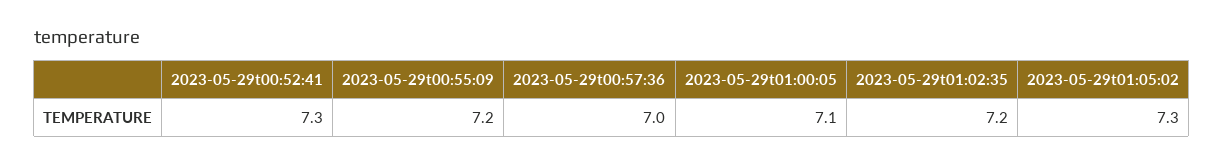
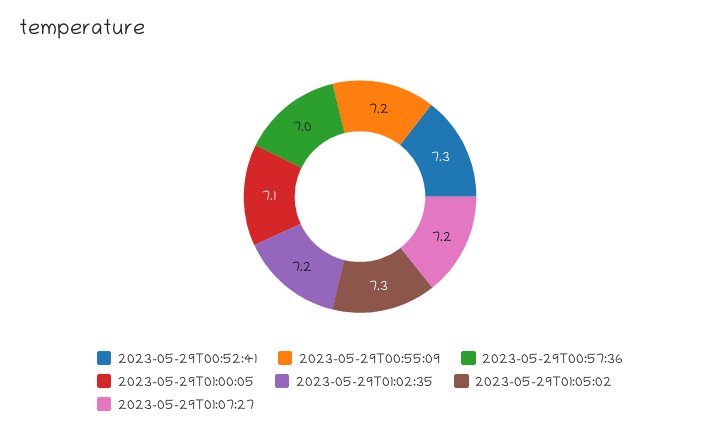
2023-05-29T01:07:27: none -> 7.2

